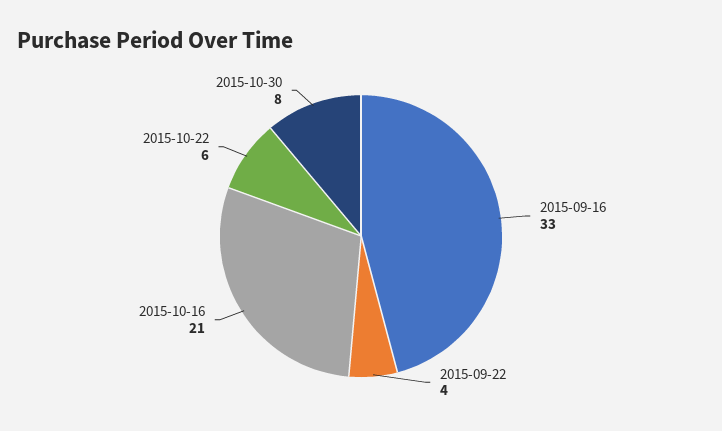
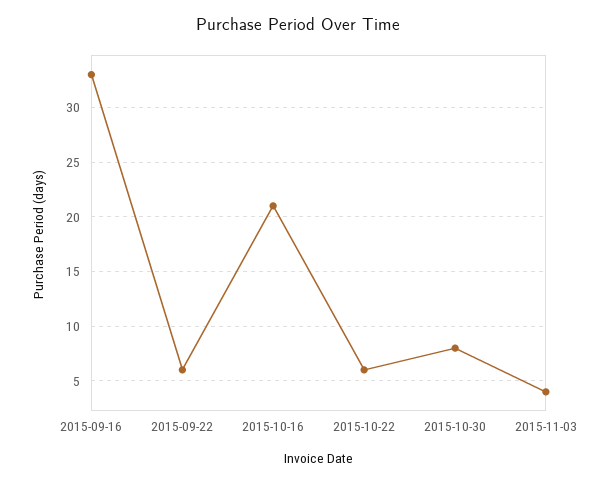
2015-09-22: 4 -> 6
2015-11-03: none -> 4

